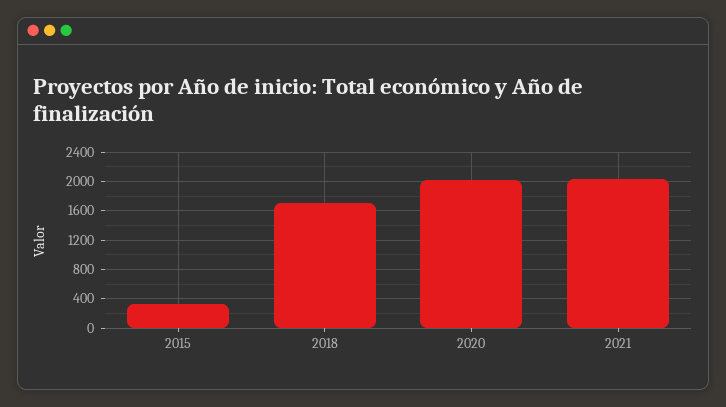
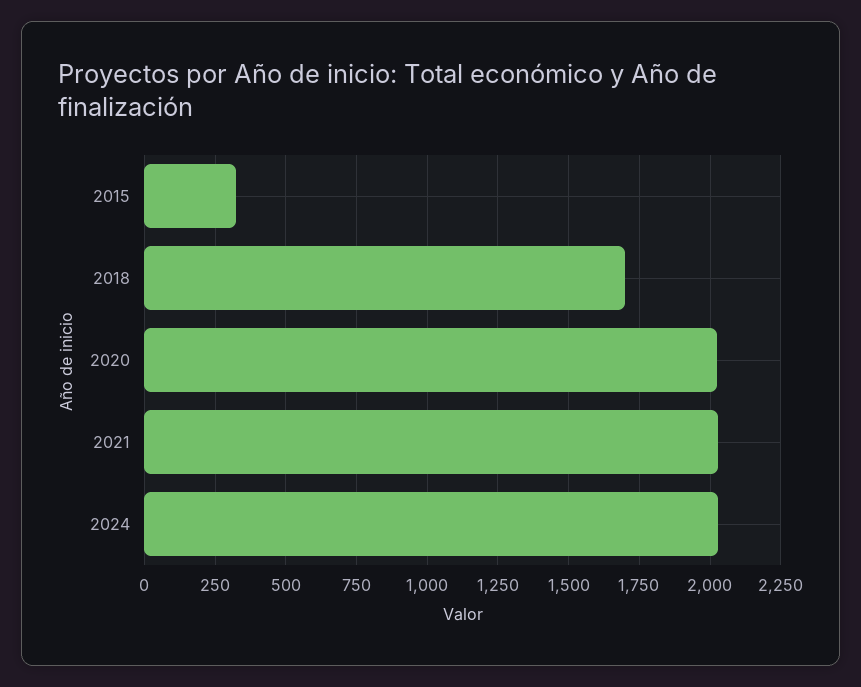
2024: none -> 2025

